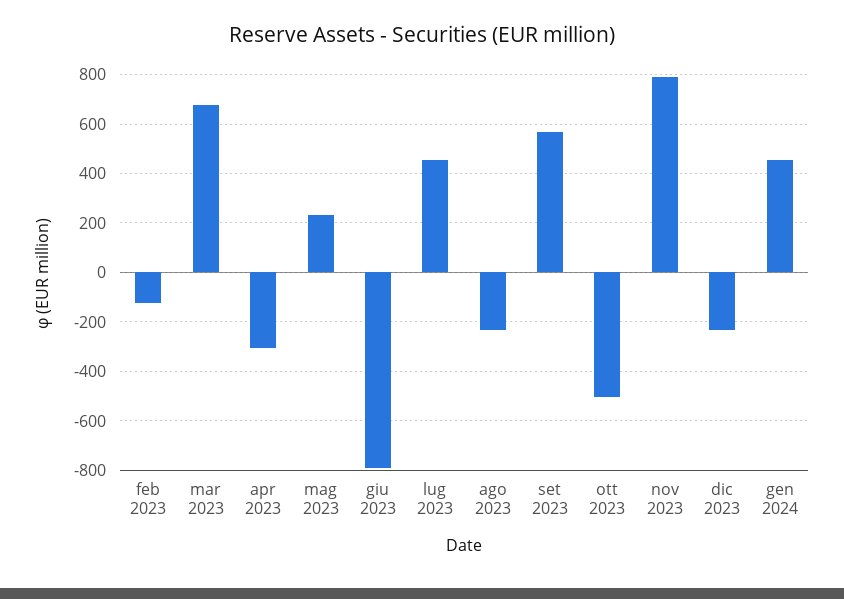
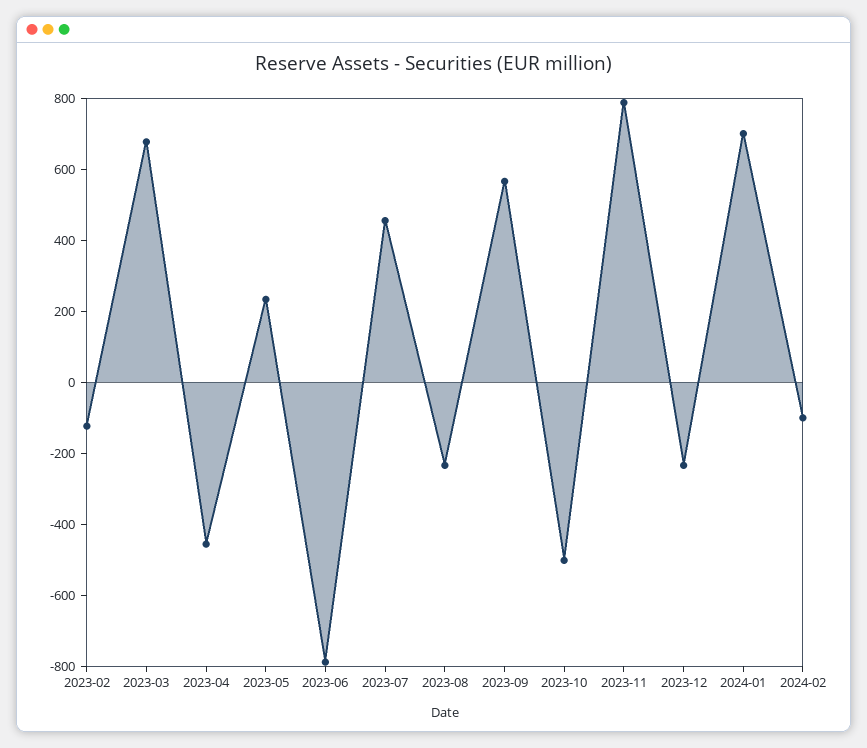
apr 2023: -300 -> -450
gen 2024: 450 -> 700
2024-02: none -> -100

